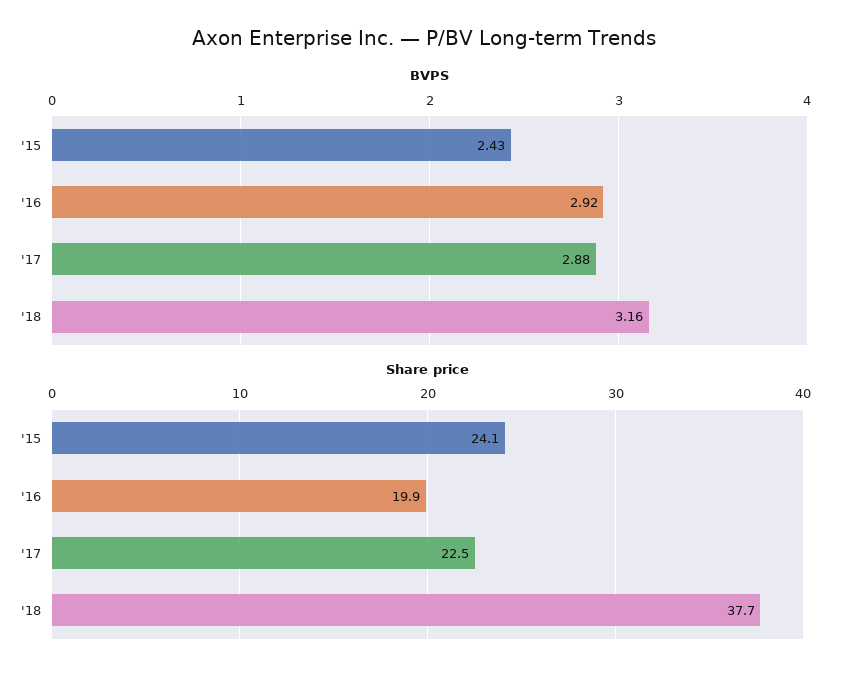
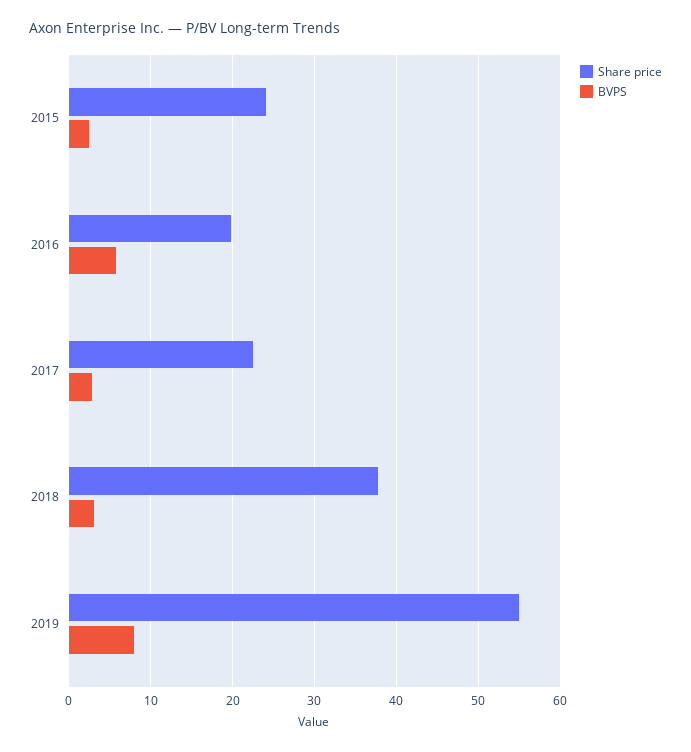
BVPS, '16: 2.92 -> 6
Share price, 2019: none -> 55
BVPS, 2019: none -> 8

